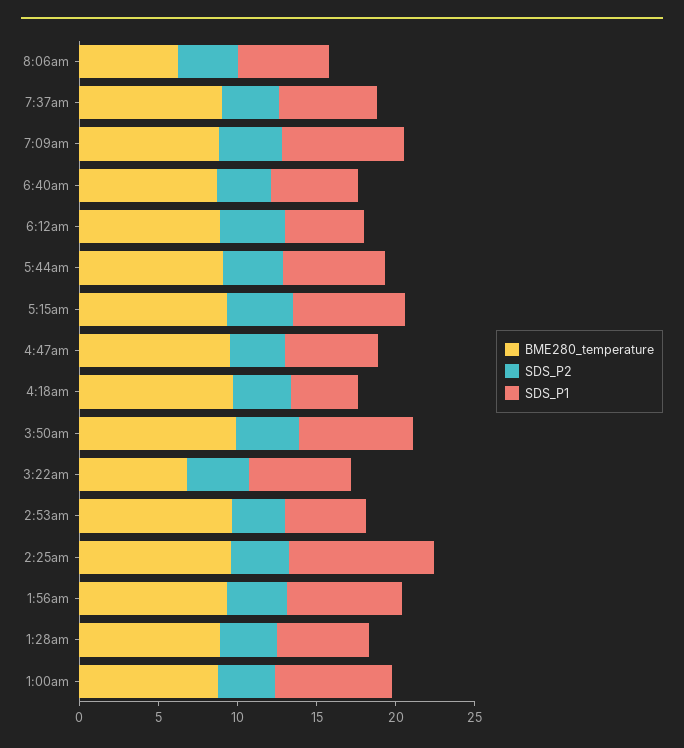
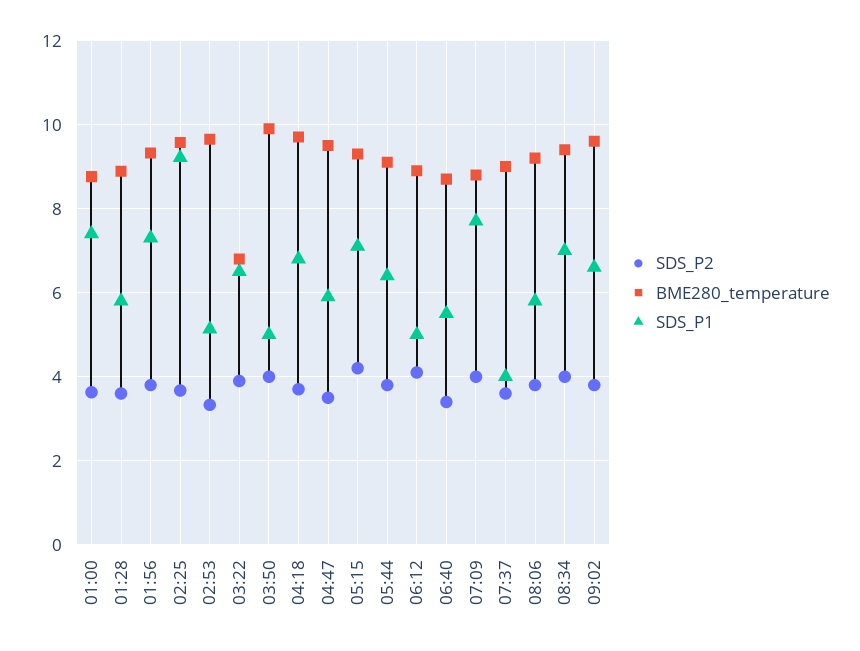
BME280_temperature, 8:06am: 6 -> 9.2
SDS_P1, 7:37am: 6 -> 4
SDS_P1, 4:18am: 4 -> 6.8
SDS_P1, 3:50am: 7 -> 5
SDS_P2, 08:34: none -> 4
BME280_temperature, 08:34: none -> 9.4
SDS_P1, 08:34: none -> 7
SDS_P2, 09:02: none -> 3.8
BME280_temperature, 09:02: none -> 9.6
SDS_P1, 09:02: none -> 6.6

